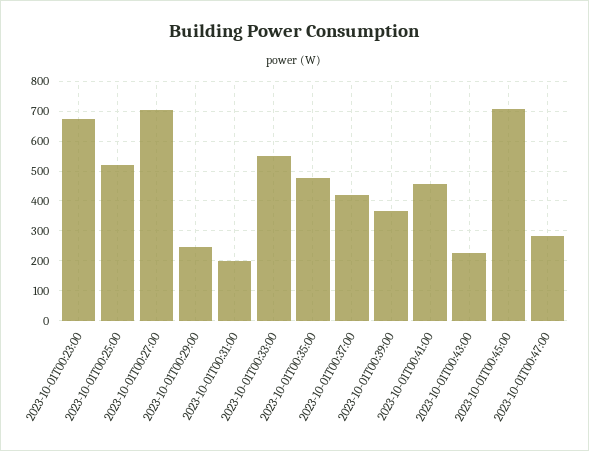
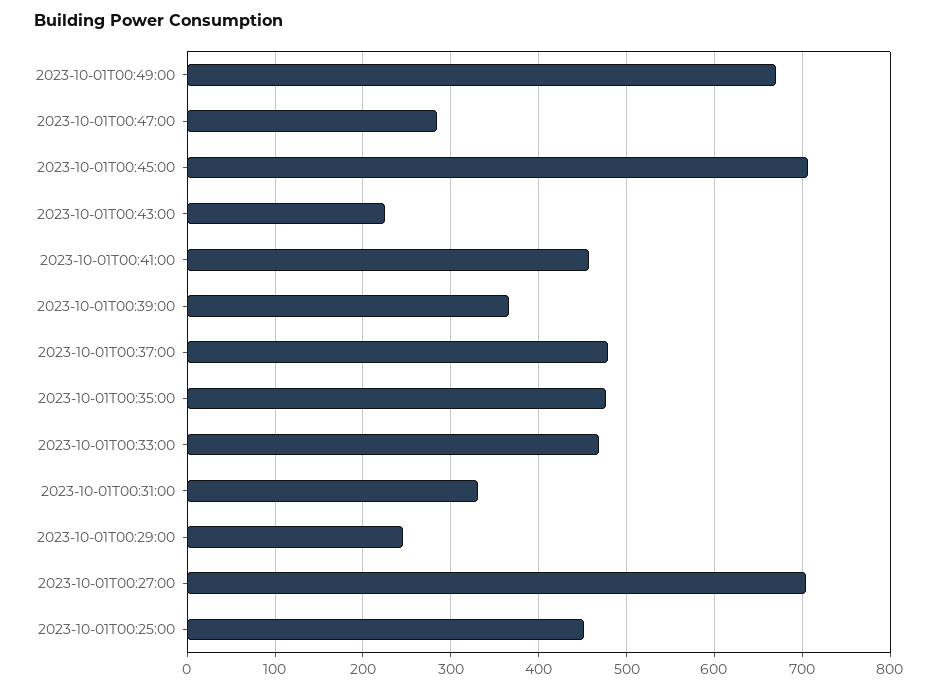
2023-10-01T00:23:00: 675 -> none
2023-10-01T00:25:00: 525 -> 450
2023-10-01T00:31:00: 200 -> 330
2023-10-01T00:33:00: 550 -> 470
2023-10-01T00:37:00: 425 -> 480
2023-10-01T00:49:00: none -> 670

